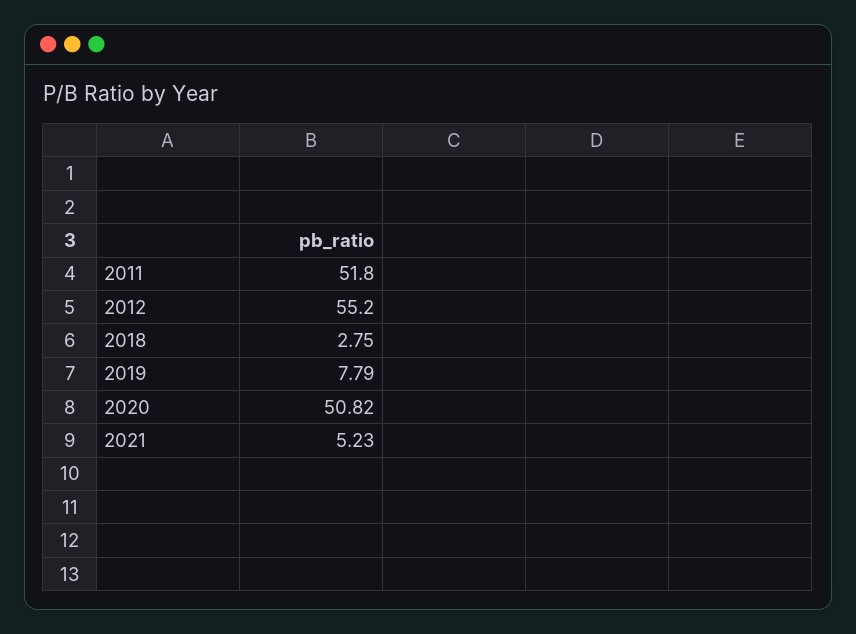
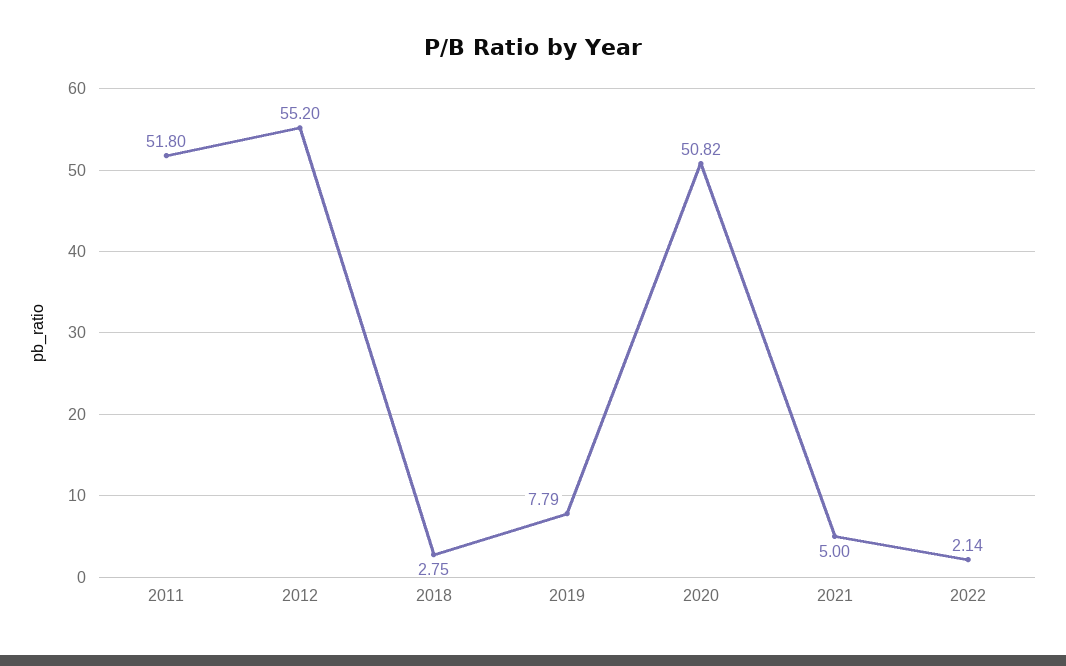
2021: 5.23 -> 5
2022: none -> 2.14

